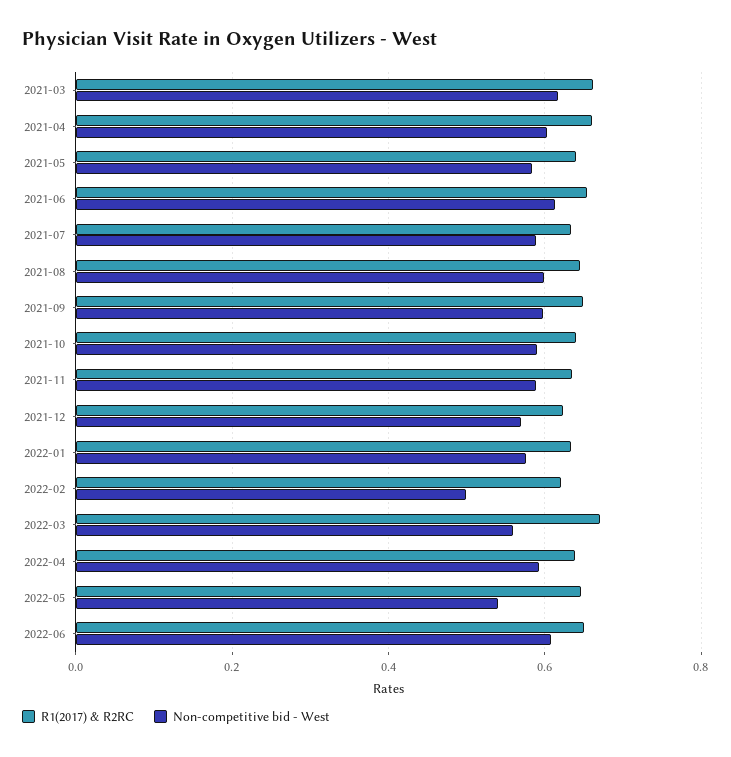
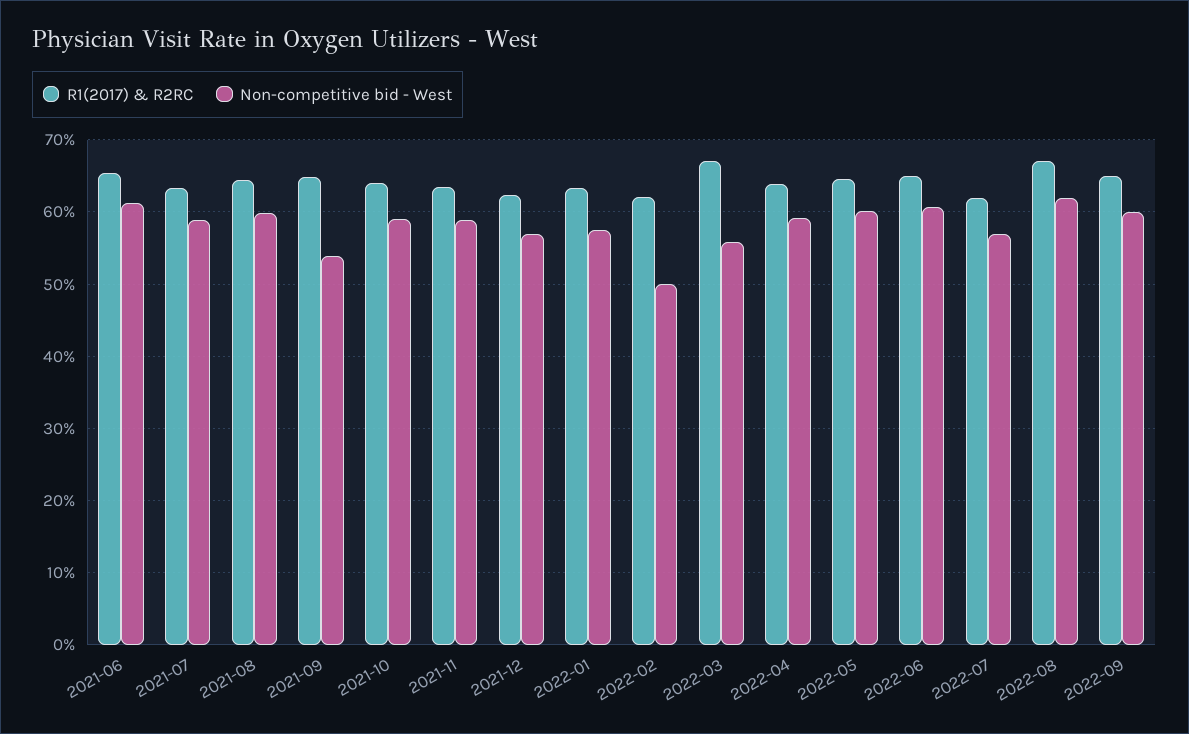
R1(2017) & R2RC, 2021-03: 0.66 -> none
Non-competitive bid - West, 2021-03: 0.62 -> none
R1(2017) & R2RC, 2021-04: 0.66 -> none
Non-competitive bid - West, 2021-04: 0.6 -> none
R1(2017) & R2RC, 2021-05: 0.64 -> none
Non-competitive bid - West, 2021-05: 0.58 -> none
Non-competitive bid - West, 2021-09: 0.6 -> 0.54
Non-competitive bid - West, 2022-05: 0.54 -> 0.6
R1(2017) & R2RC, 2022-07: none -> 0.62
Non-competitive bid - West, 2022-07: none -> 0.57
R1(2017) & R2RC, 2022-08: none -> 0.67
Non-competitive bid - West, 2022-08: none -> 0.62
R1(2017) & R2RC, 2022-09: none -> 0.65
Non-competitive bid - West, 2022-09: none -> 0.6

